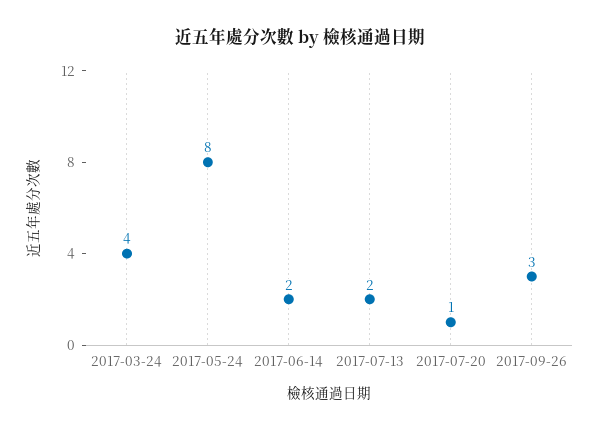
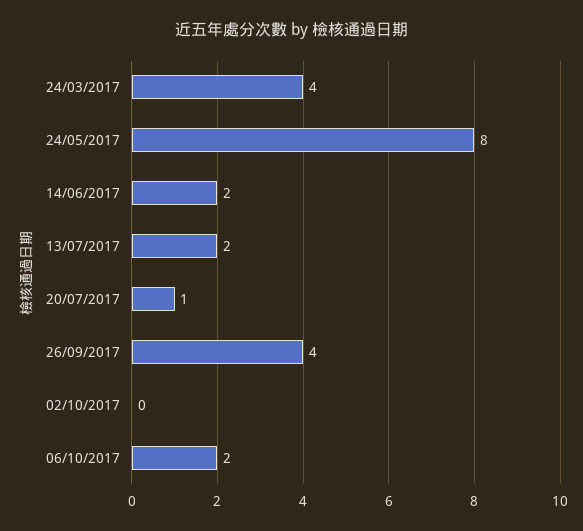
2017-09-26: 3 -> 4
02/10/2017: none -> 0
06/10/2017: none -> 2

